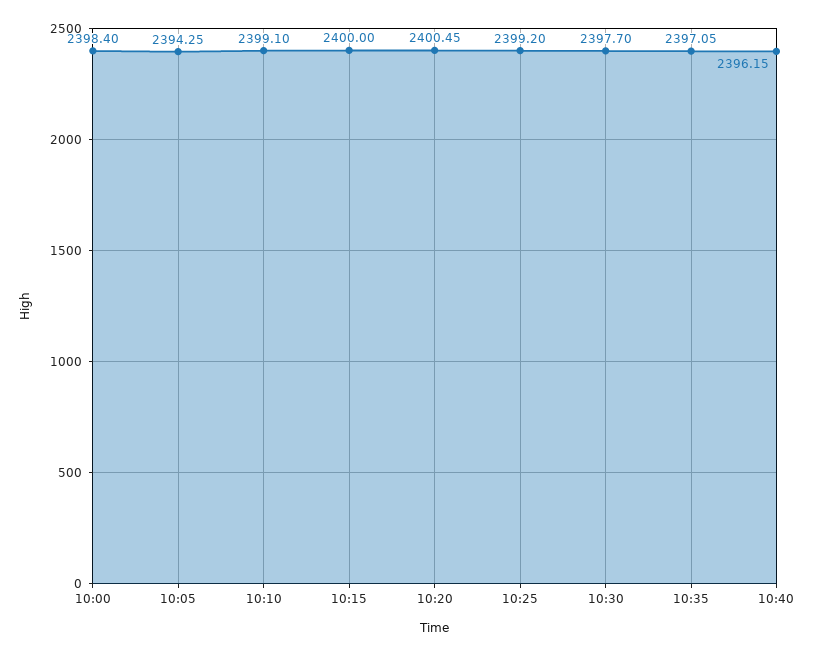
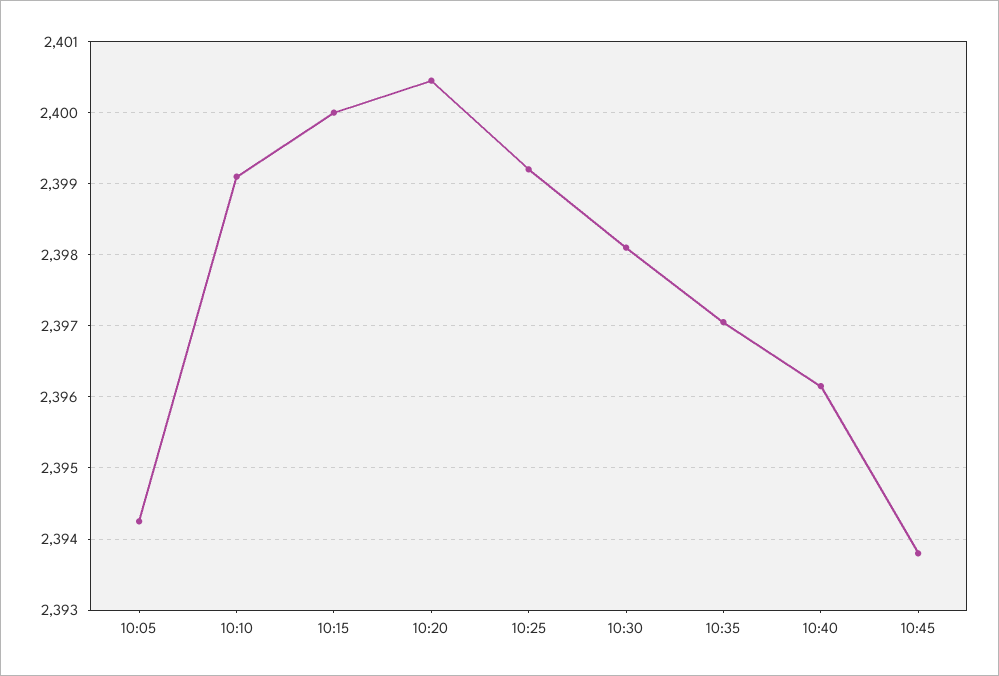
10:00: 2398.4 -> none
10:30: 2397.7 -> 2398.1
10:45: none -> 2393.8

